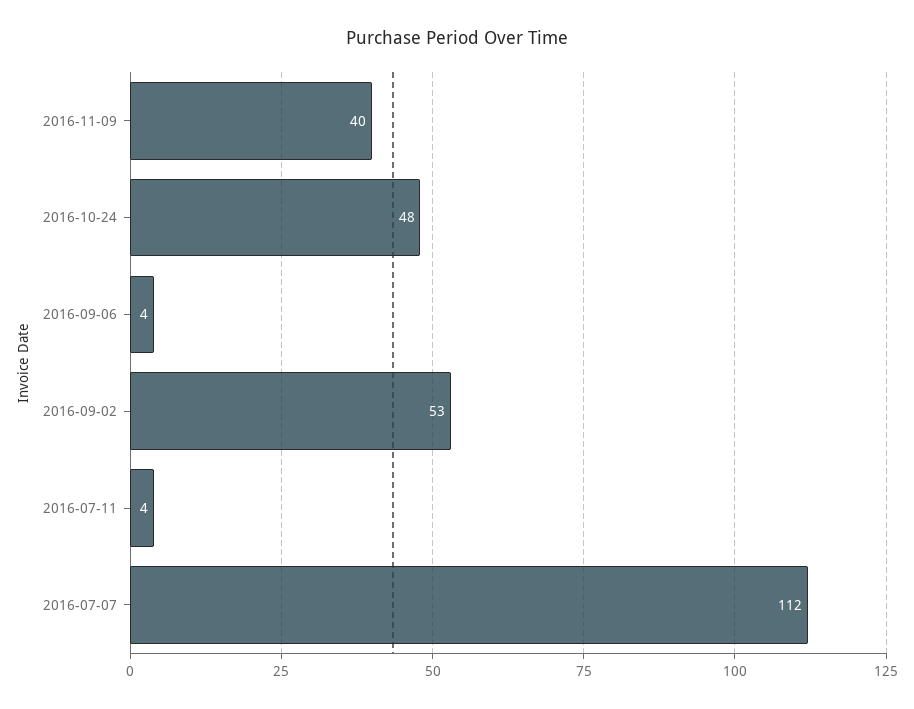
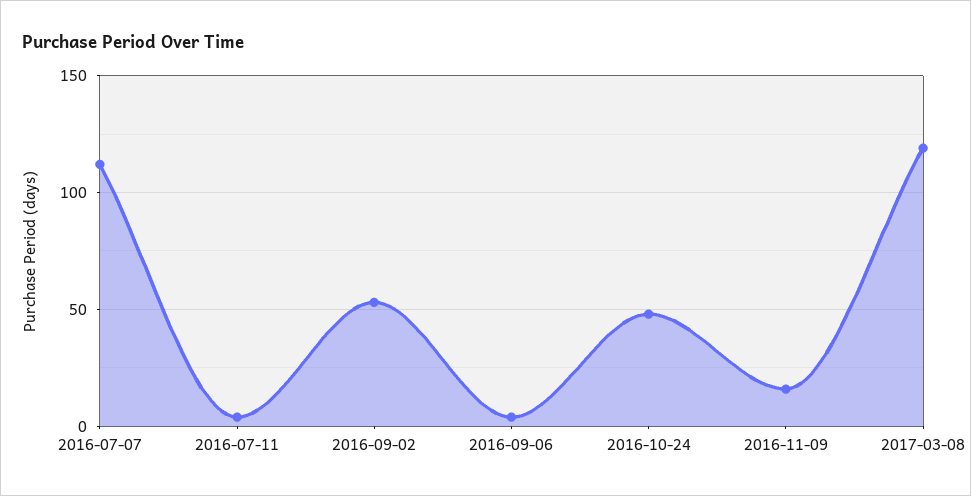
2016-11-09: 40 -> 15
2017-03-08: none -> 120

